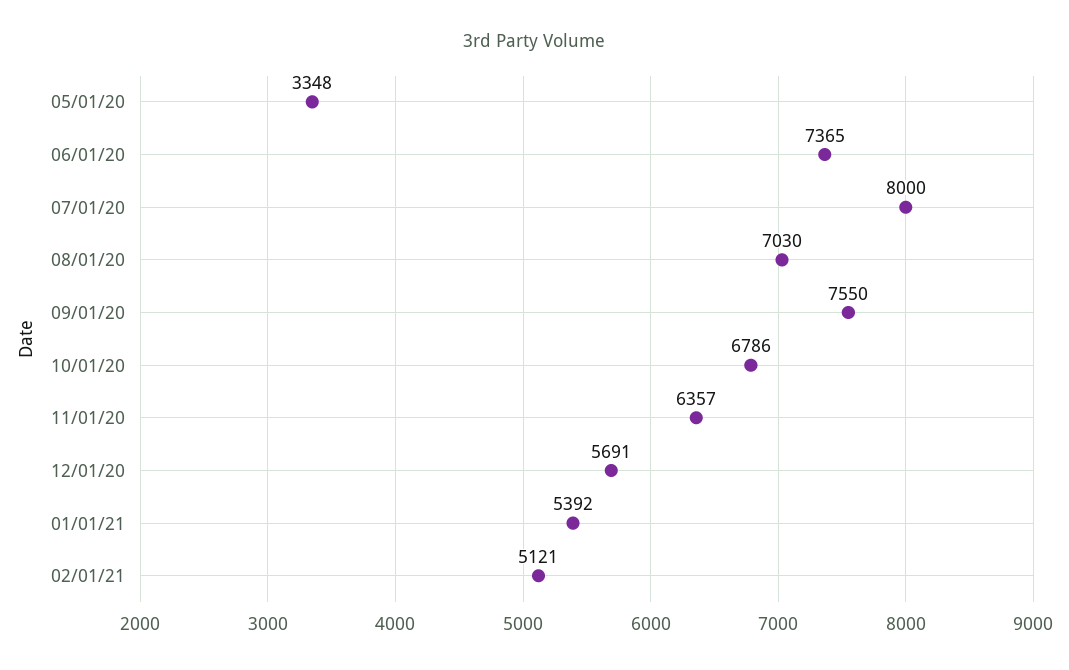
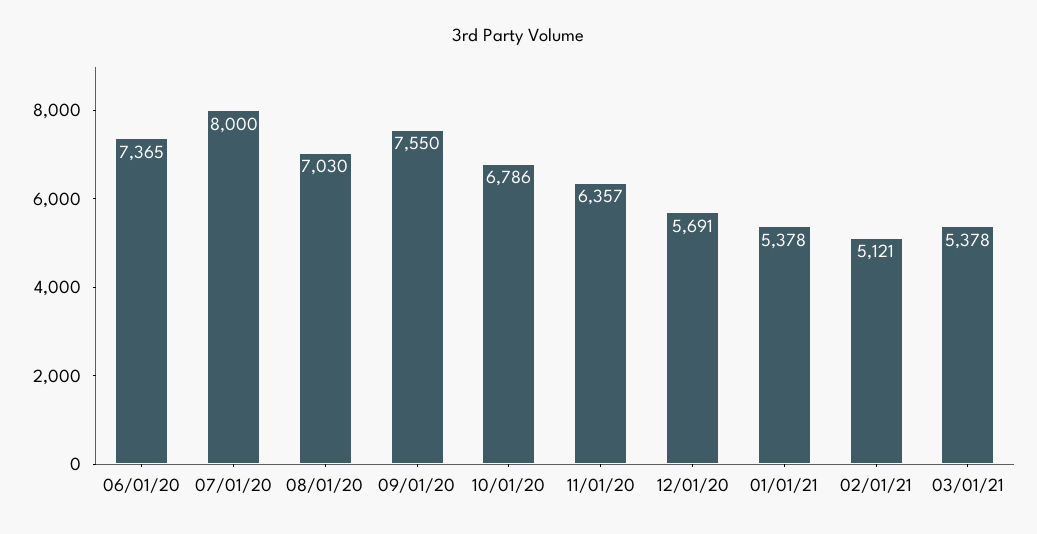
05/01/20: 3348 -> none
01/01/21: 5392 -> 5378
03/01/21: none -> 5378

